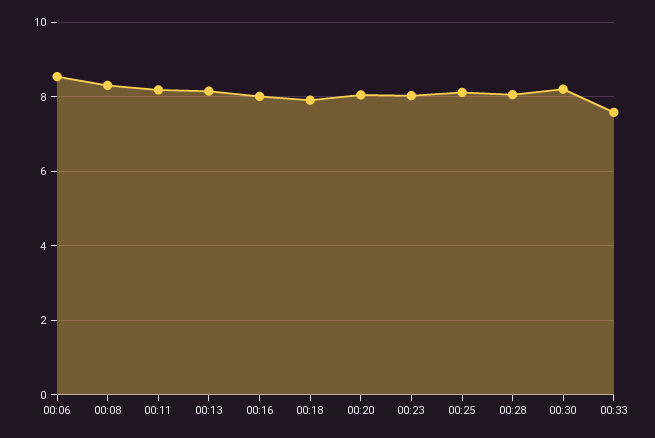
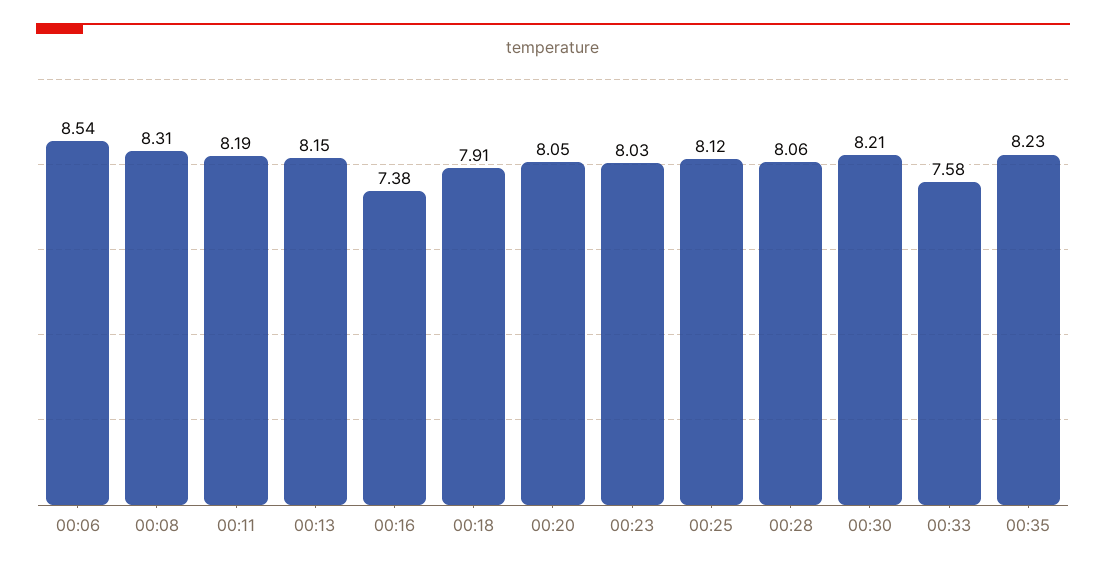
00:16: 8 -> 7.38
00:35: none -> 8.23

